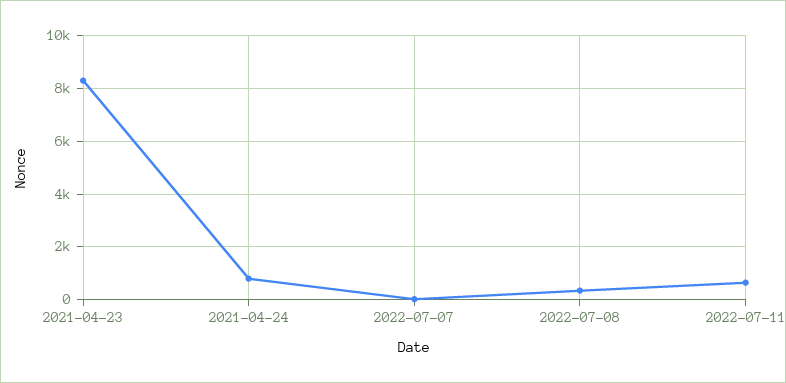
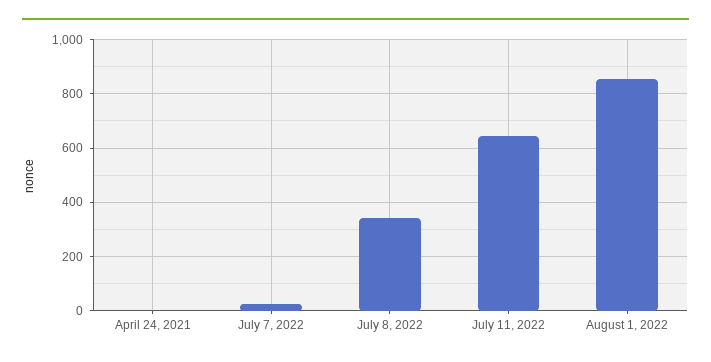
2021-04-23: 8250 -> none
2021-04-24: 750 -> 0
August 1, 2022: none -> 850

